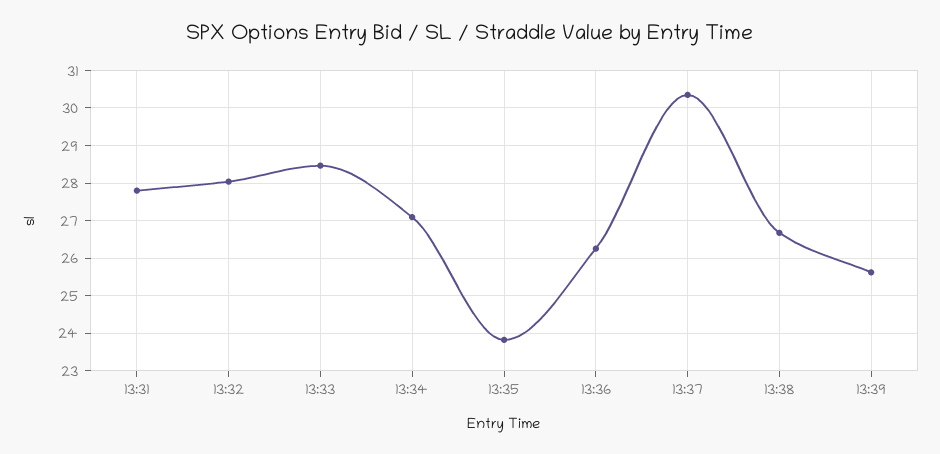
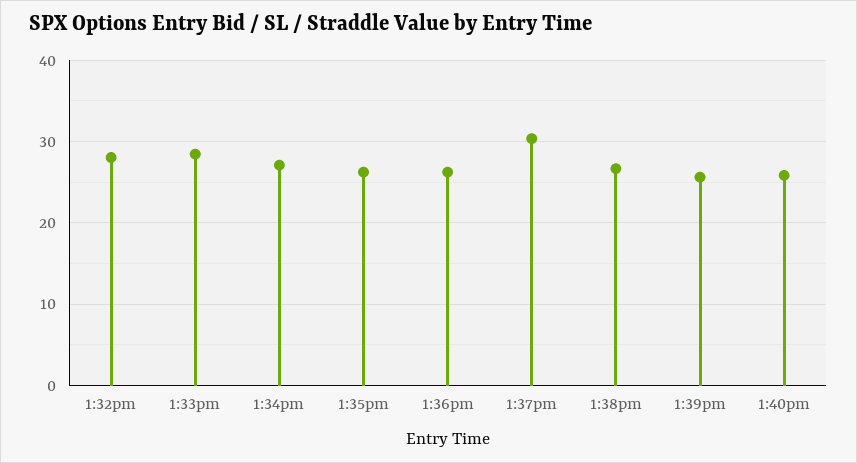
13:31: 27.8 -> none
13:35: 23.8 -> 26
1:40pm: none -> 26

